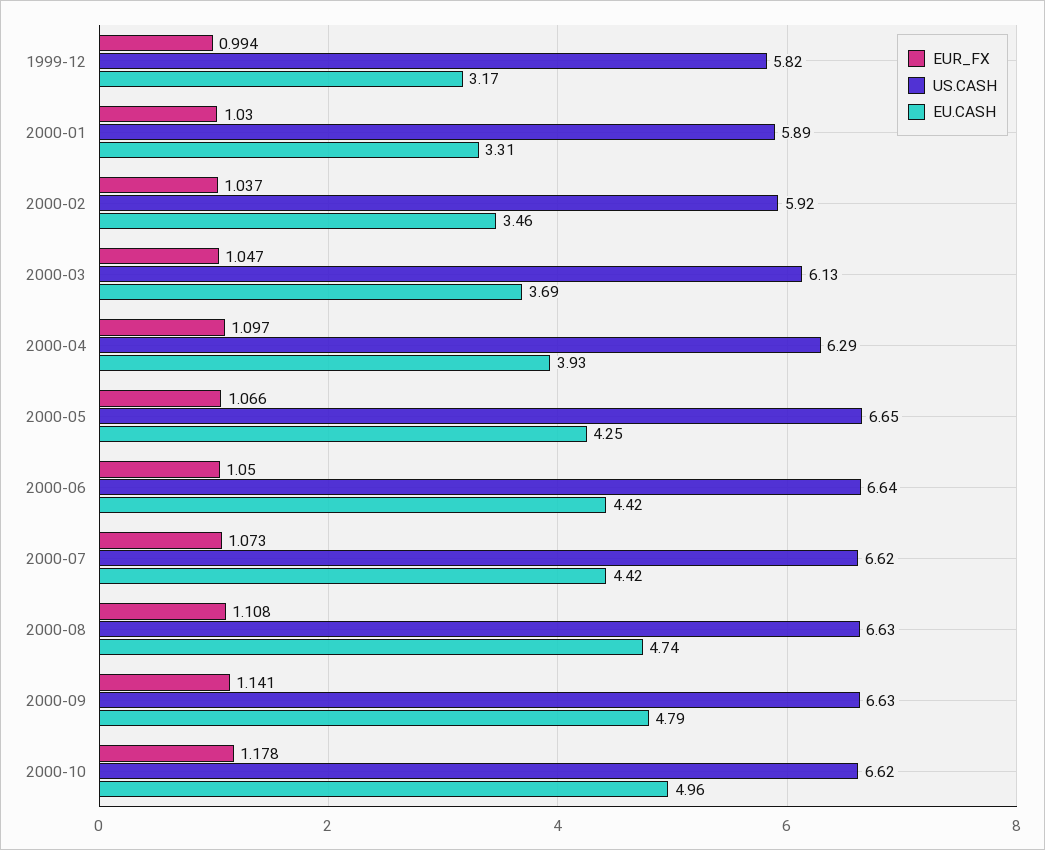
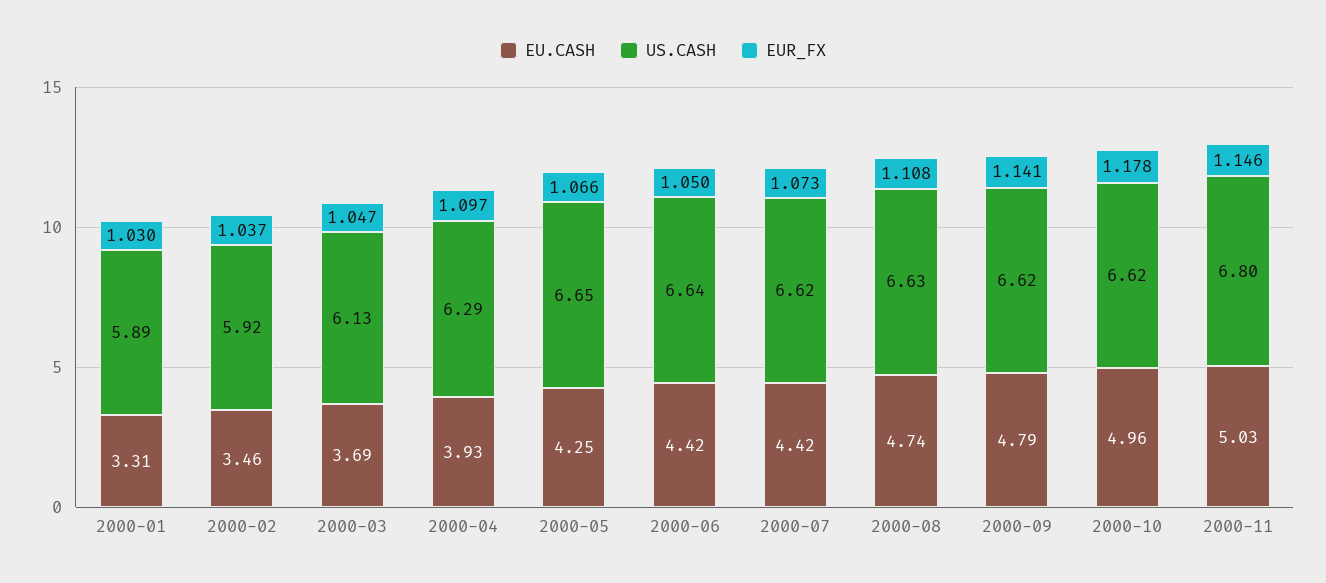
EUR_FX, 1999-12: 0.994 -> none
US.CASH, 1999-12: 5.82 -> none
EU.CASH, 1999-12: 3.17 -> none
US.CASH, 2000-09: 6.63 -> 6.62
EU.CASH, 2000-11: none -> 5.03
US.CASH, 2000-11: none -> 6.8
EUR_FX, 2000-11: none -> 1.146

